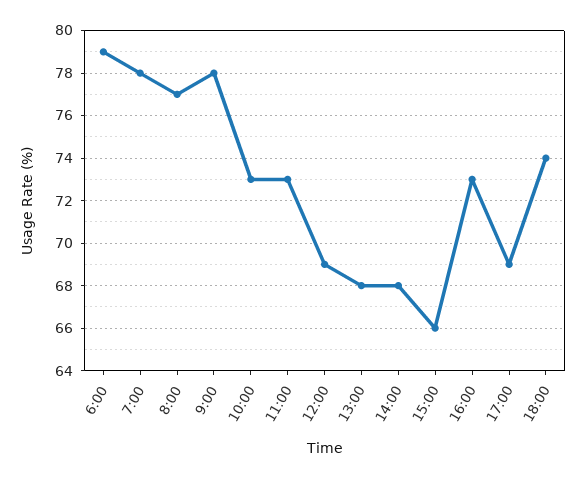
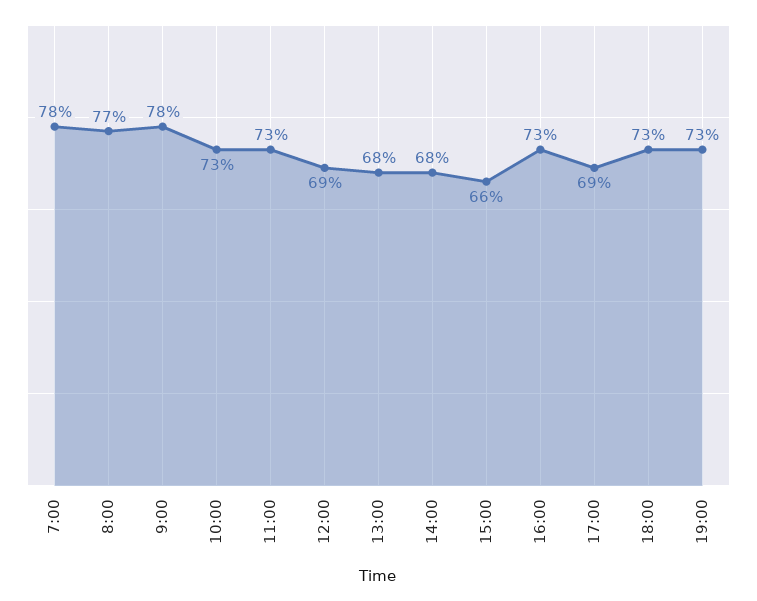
6:00: 79 -> none
18:00: 74 -> 73
19:00: none -> 73

